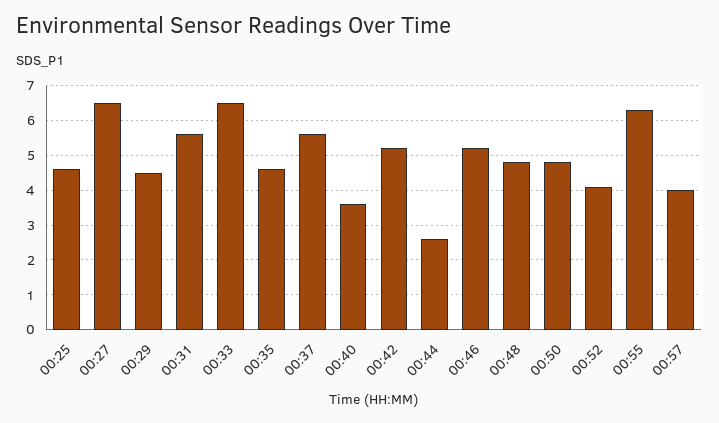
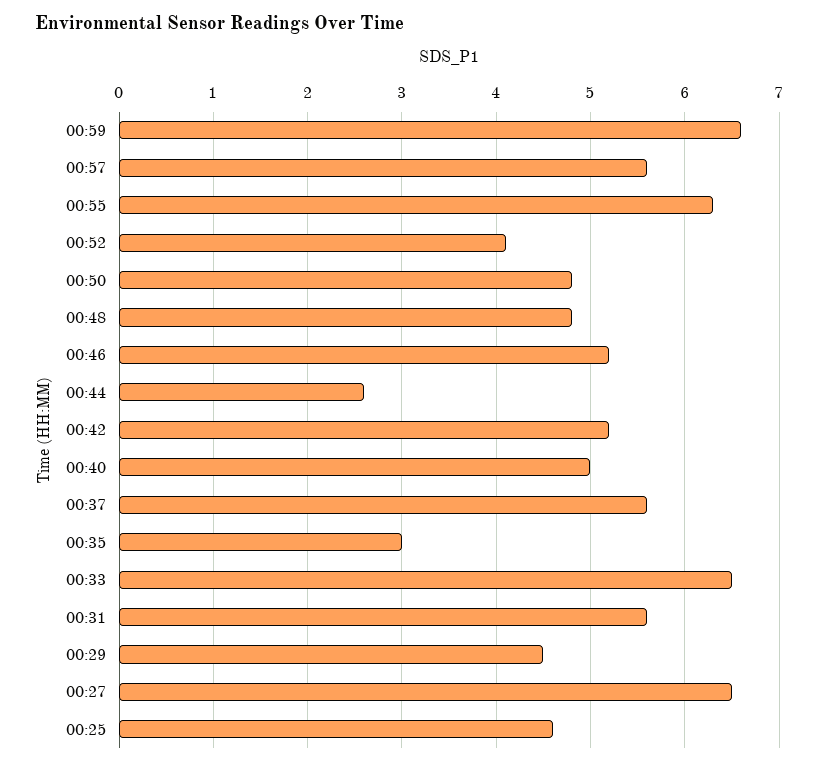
00:35: 4.5 -> 3
00:40: 3.5 -> 5
00:57: 4 -> 5.6
00:59: none -> 6.6

